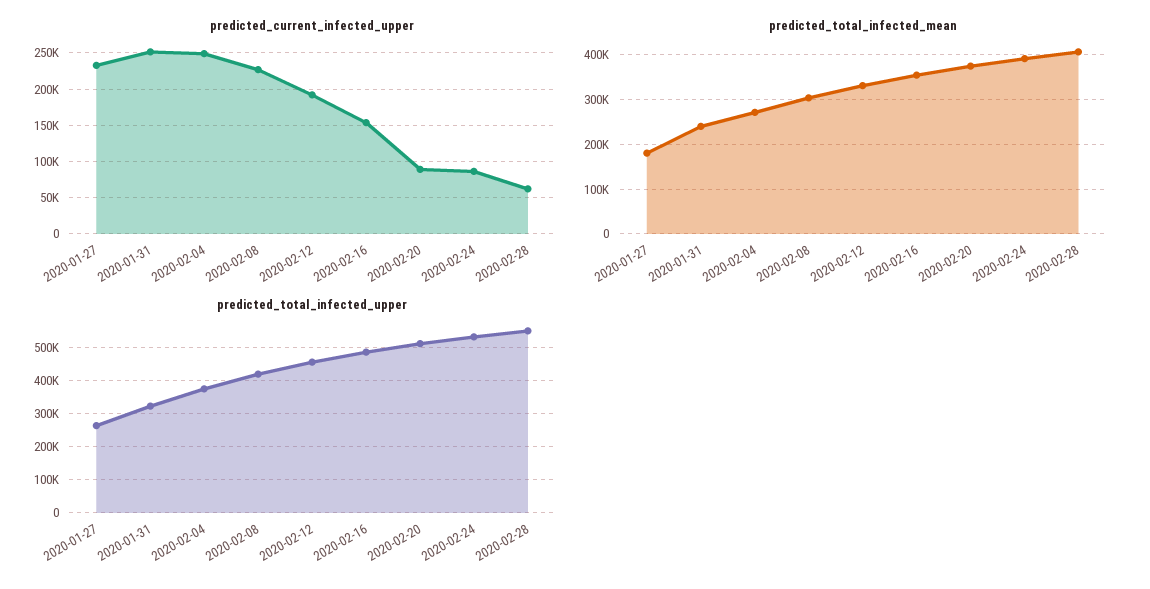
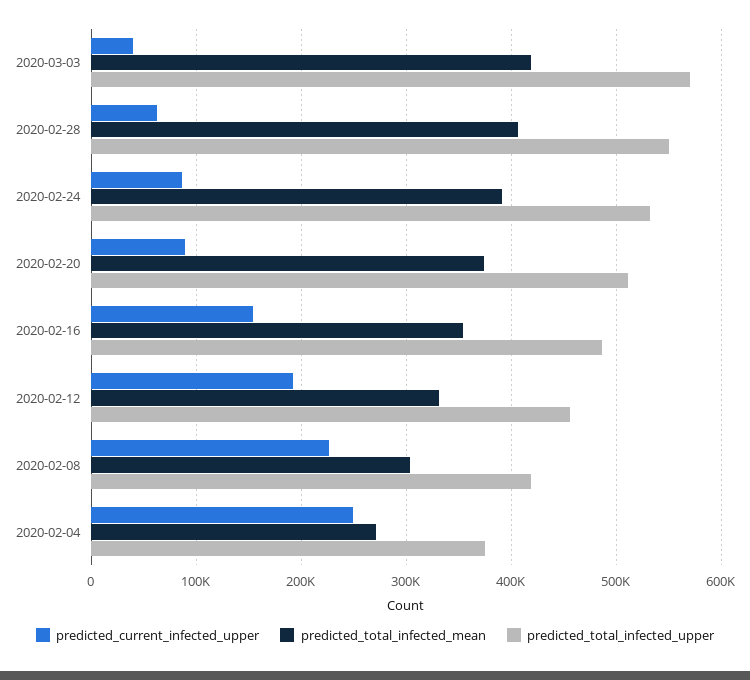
predicted_current_infected_upper, 2020-01-27: 230000 -> none
predicted_current_infected_upper, 2020-01-31: 250000 -> none
predicted_total_infected_mean, 2020-01-27: 180000 -> none
predicted_total_infected_mean, 2020-01-31: 240000 -> none
predicted_total_infected_upper, 2020-01-27: 260000 -> none
predicted_total_infected_upper, 2020-01-31: 320000 -> none
predicted_current_infected_upper, 2020-03-03: none -> 40000
predicted_total_infected_mean, 2020-03-03: none -> 420000
predicted_total_infected_upper, 2020-03-03: none -> 570000

